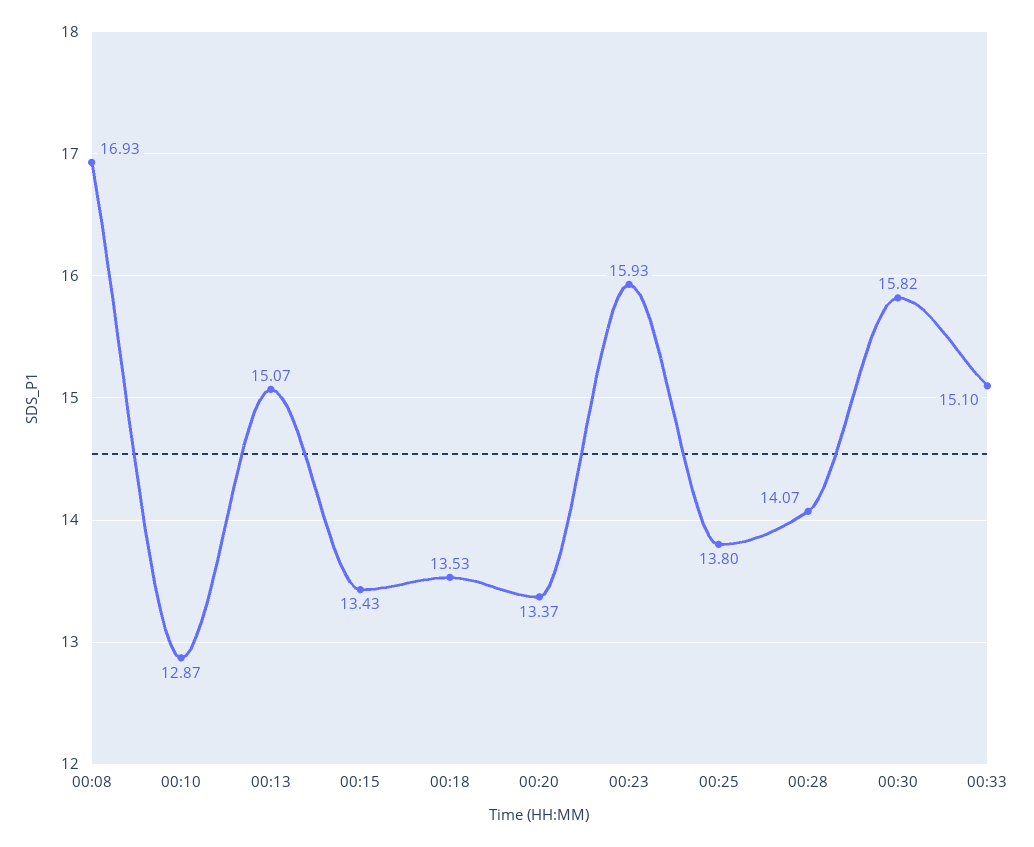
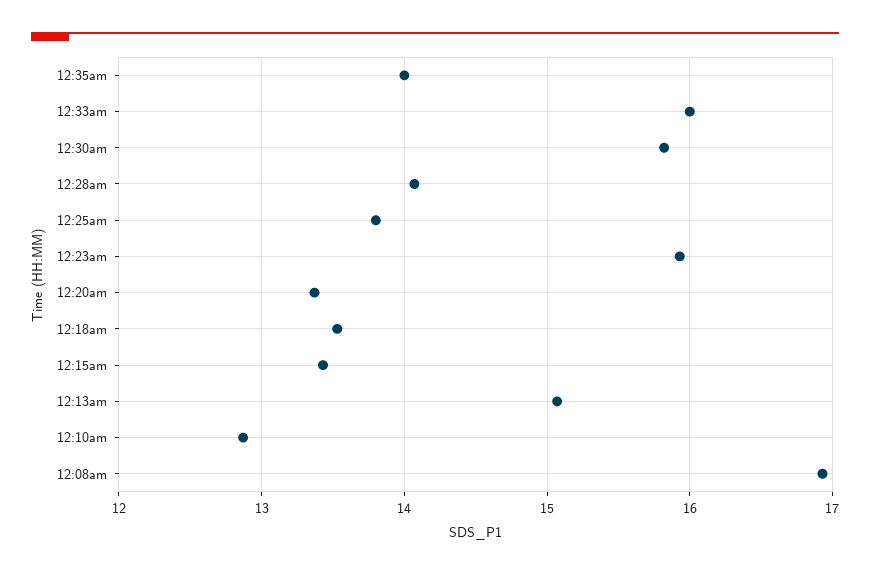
00:33: 15.1 -> 16
12:35am: none -> 14

